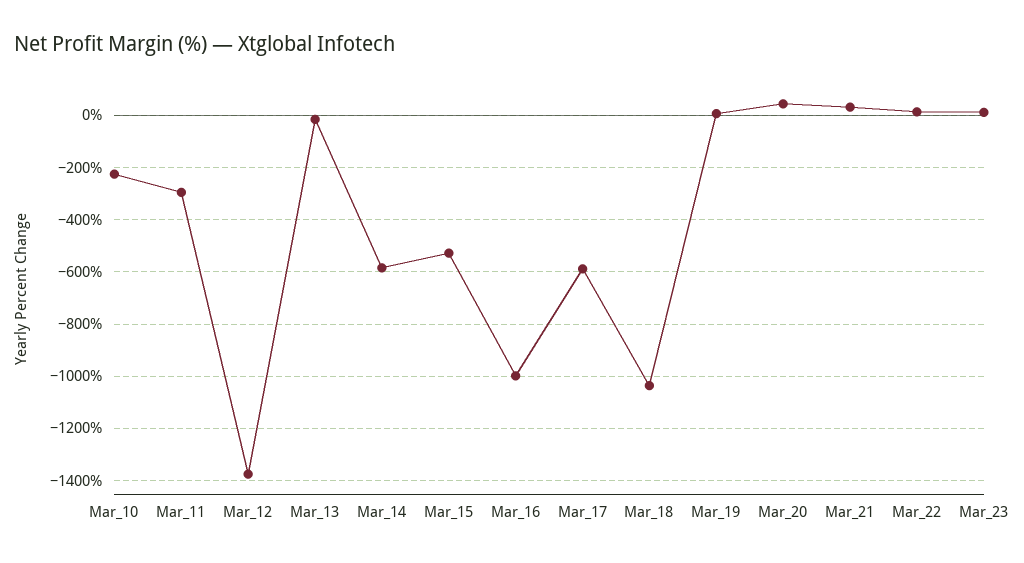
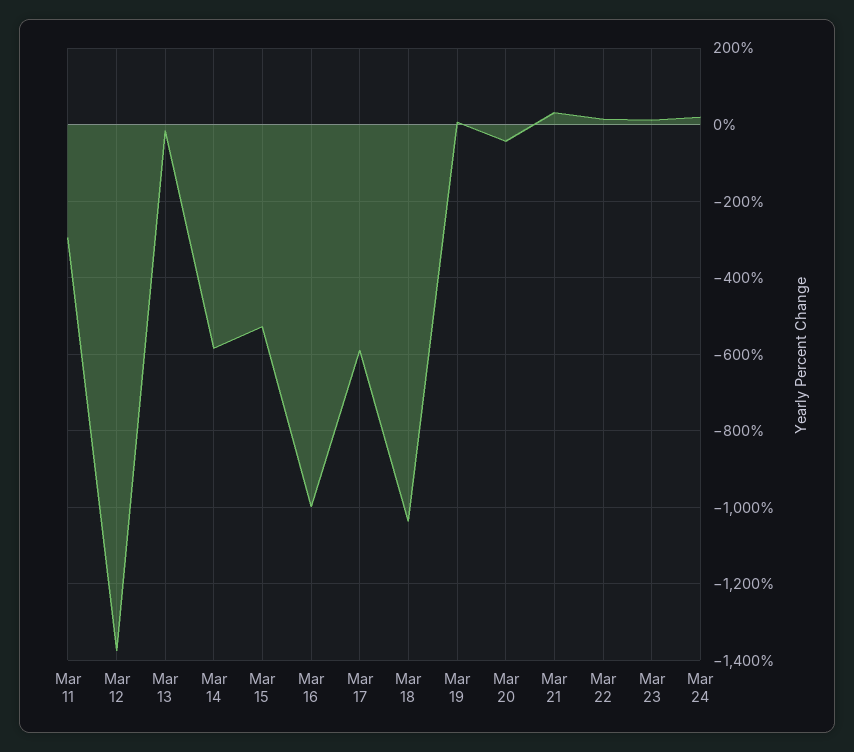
Mar_10: -225 -> none
Mar_20: 50 -> -40
Mar 24: none -> 20

